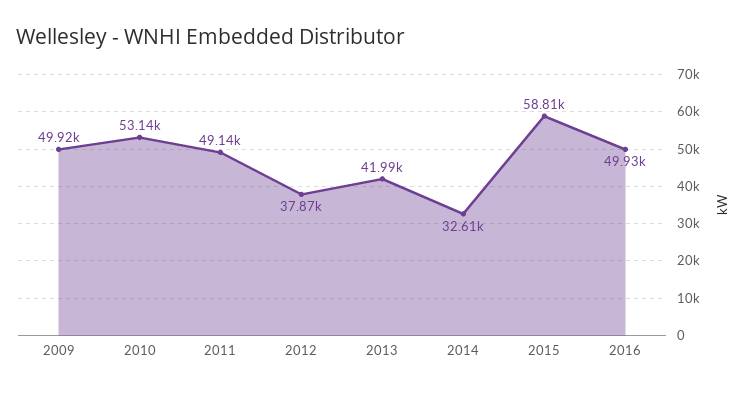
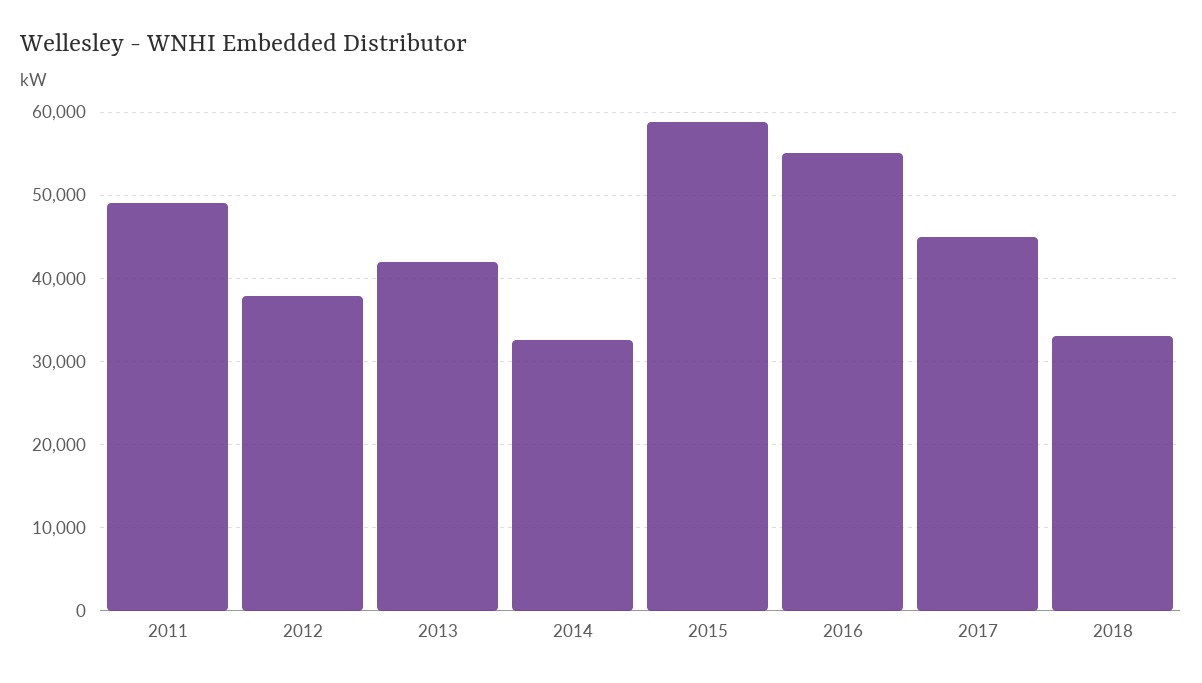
2009: 49920 -> none
2010: 53140 -> none
2016: 49930 -> 55000
2017: none -> 45000
2018: none -> 33000

